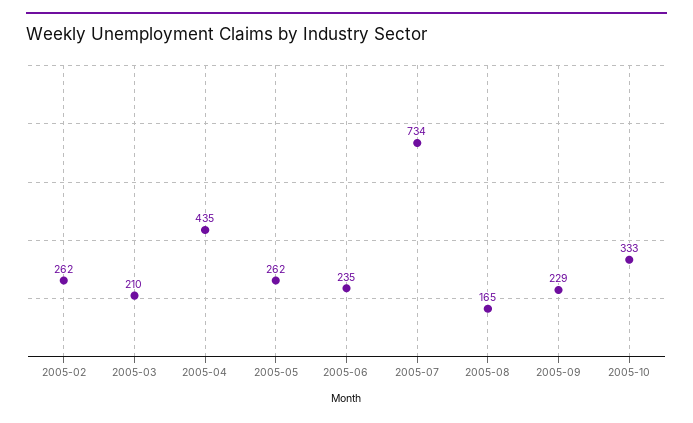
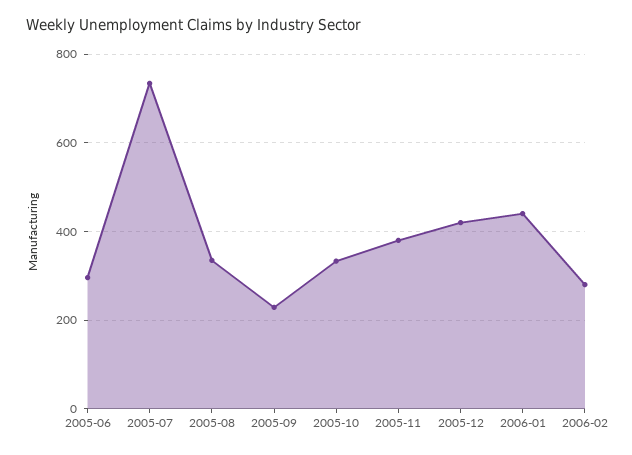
2005-02: 262 -> none
2005-03: 210 -> none
2005-04: 435 -> none
2005-05: 262 -> none
2005-06: 235 -> 300
2005-08: 165 -> 340
2005-11: none -> 380
2005-12: none -> 420
2006-01: none -> 440
2006-02: none -> 280

